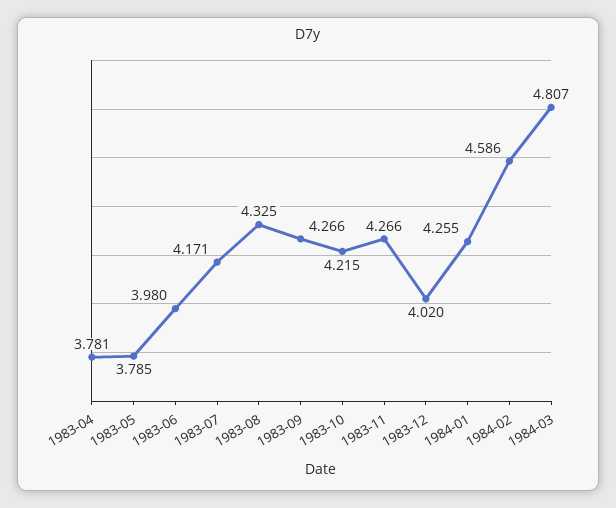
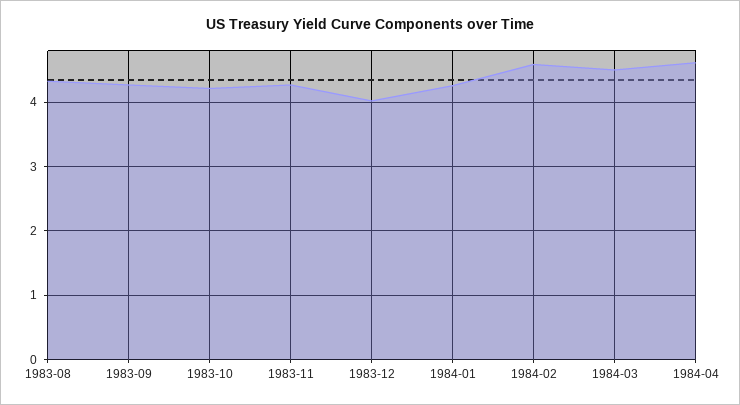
1983-04: 3.781 -> none
1983-05: 3.785 -> none
1983-06: 3.98 -> none
1983-07: 4.171 -> none
1984-03: 4.807 -> 4.5
1984-04: none -> 4.6

